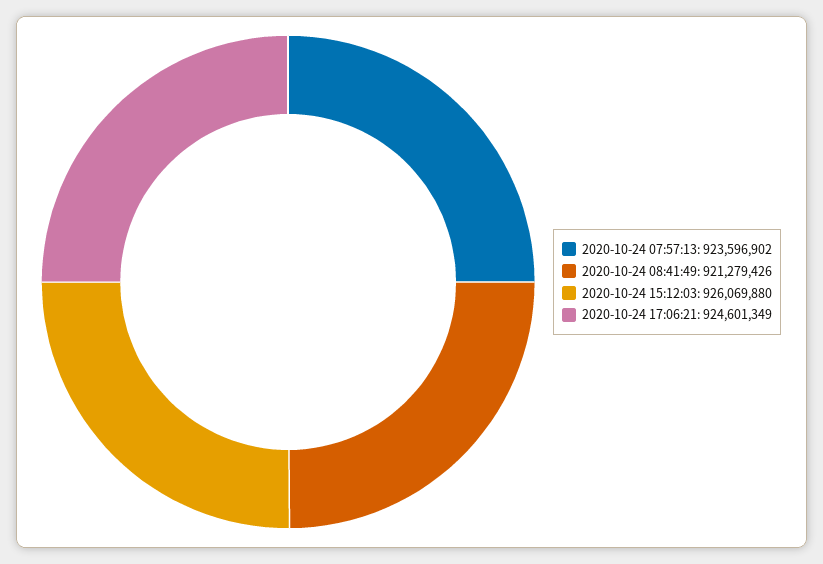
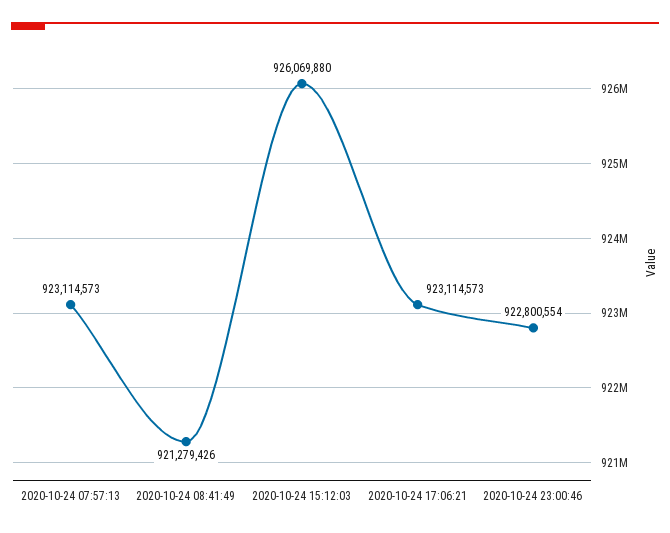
2020-10-24 07:57:13: 923596902 -> 923114573
2020-10-24 17:06:21: 924601349 -> 923114573
2020-10-24 23:00:46: none -> 922800554

